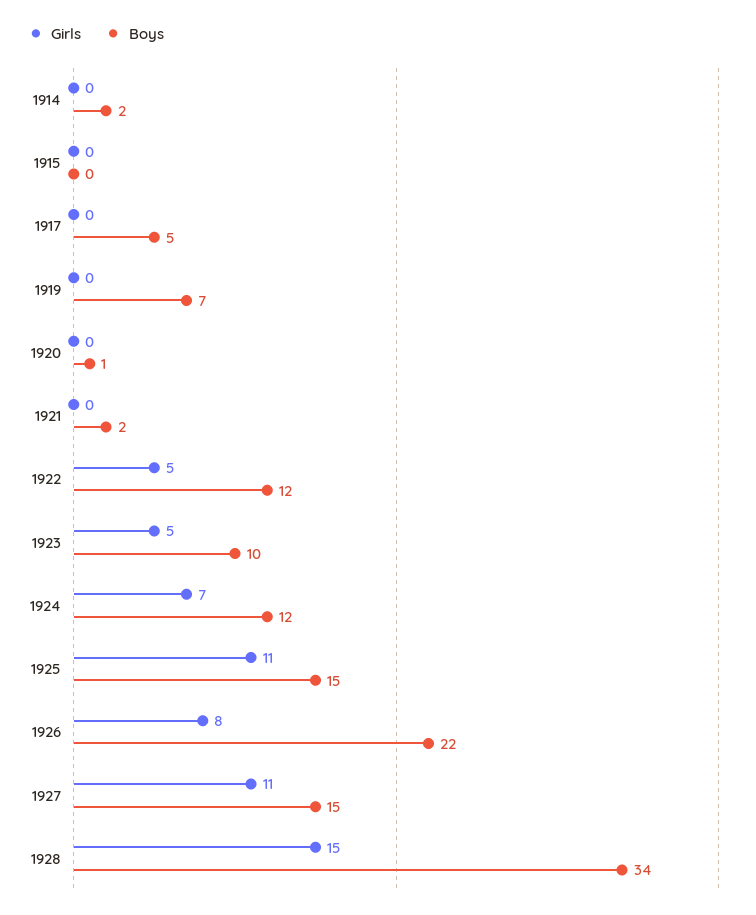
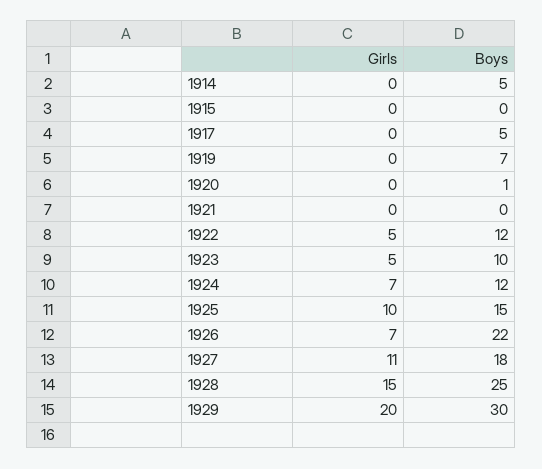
Boys, 1914: 2 -> 5
Boys, 1921: 2 -> 0
Girls, 1925: 11 -> 10
Girls, 1926: 8 -> 7
Boys, 1927: 15 -> 18
Boys, 1928: 34 -> 25
Girls, 1929: none -> 20
Boys, 1929: none -> 30

